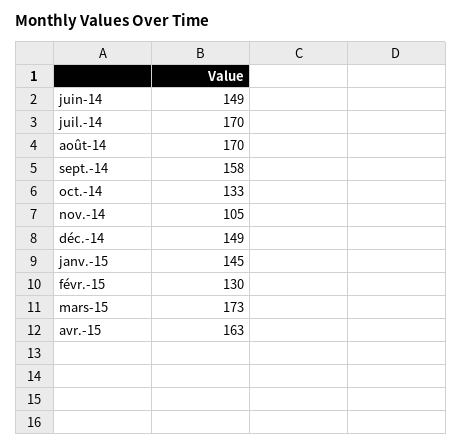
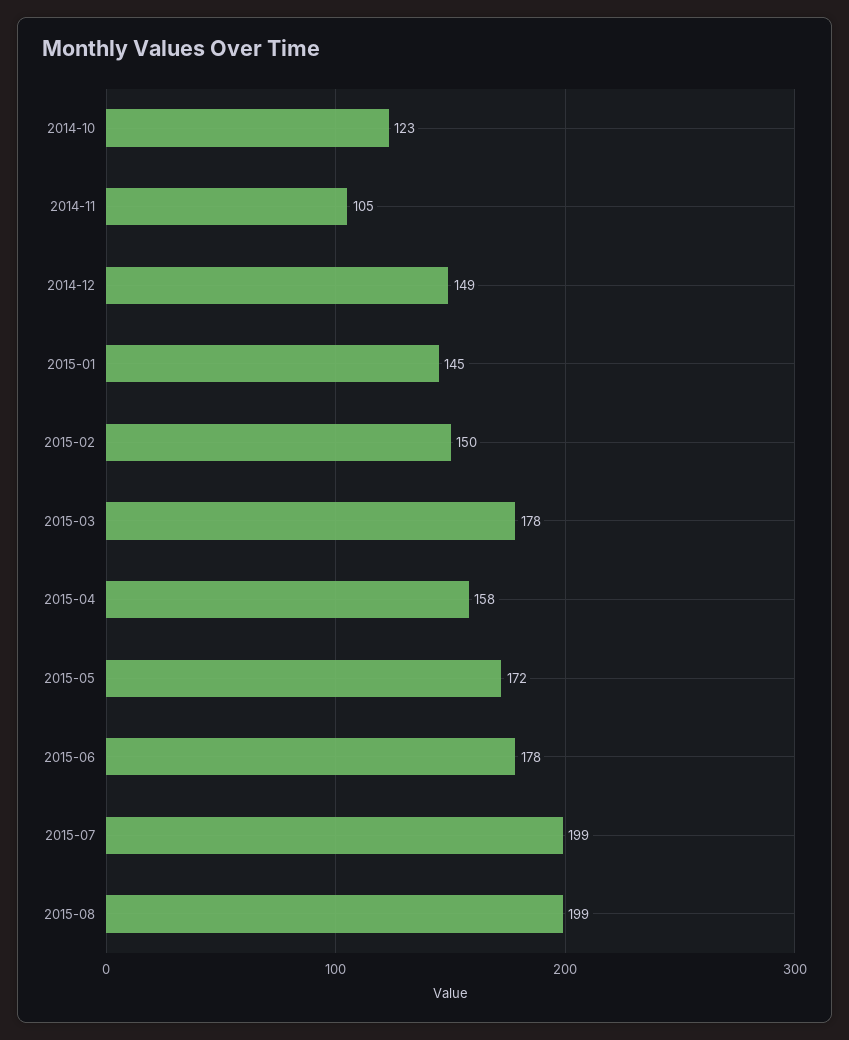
juin-14: 149 -> none
juil.-14: 170 -> none
août-14: 170 -> none
sept.-14: 158 -> none
oct.-14: 133 -> 123
févr.-15: 130 -> 150
mars-15: 173 -> 178
avr.-15: 163 -> 158
2015-05: none -> 172
2015-06: none -> 178
2015-07: none -> 199
2015-08: none -> 199

